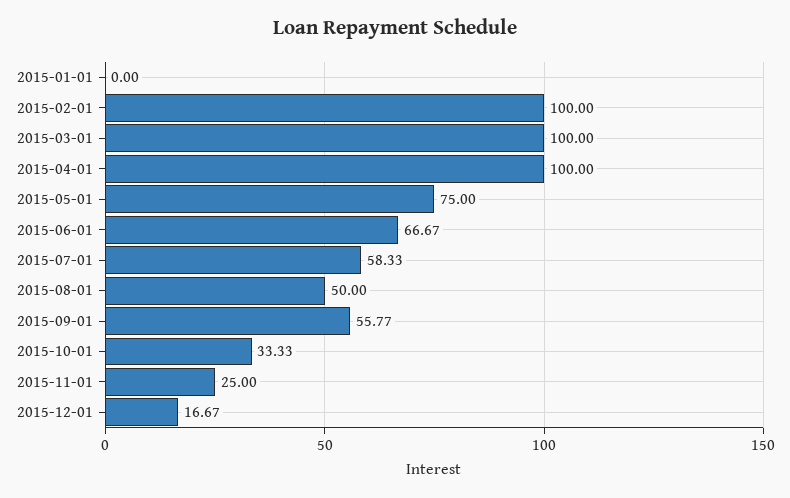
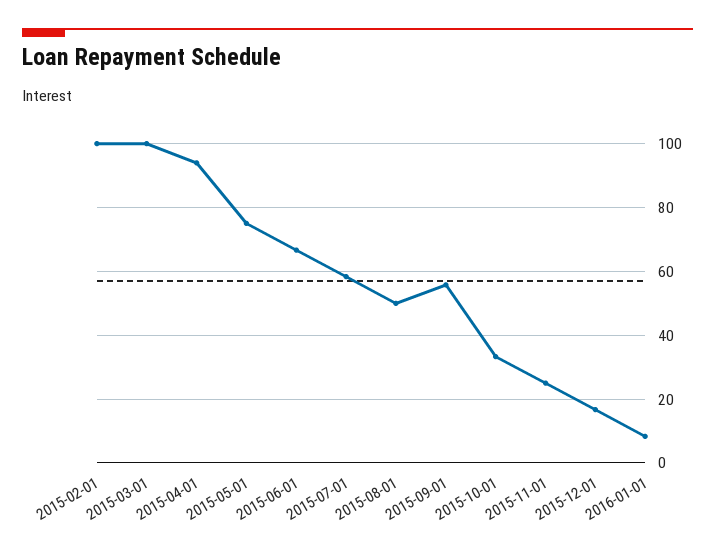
2015-01-01: 0 -> none
2015-04-01: 100 -> 94
2016-01-01: none -> 8

